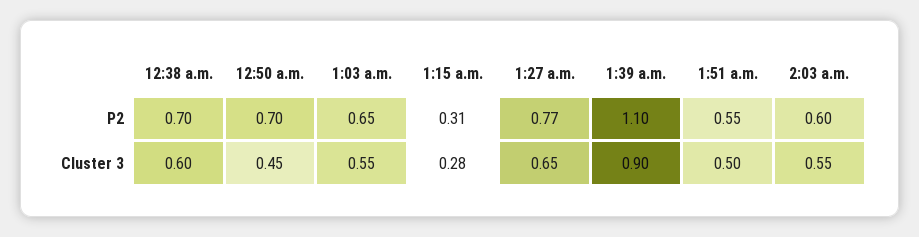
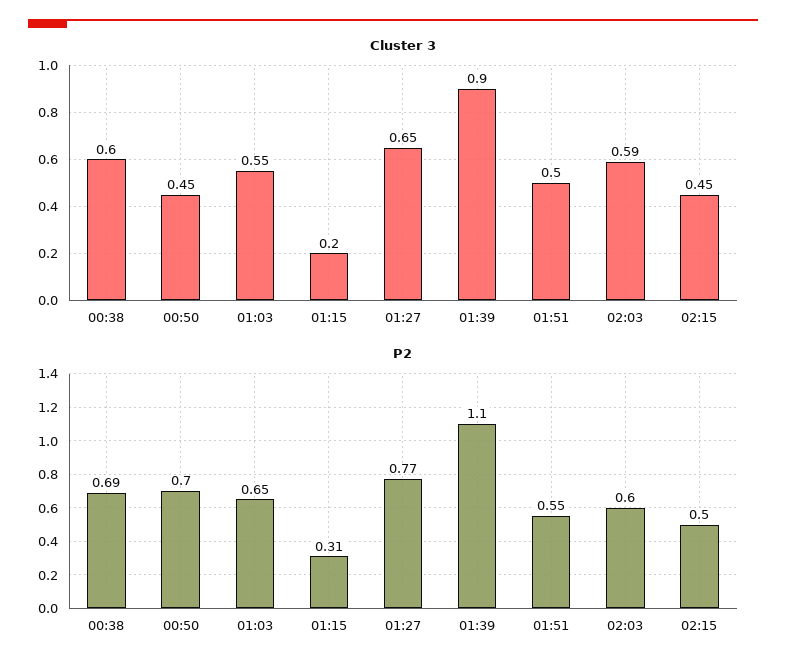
P2, 12:38 a.m.: 0.7 -> 0.69
Cluster 3, 1:15 a.m.: 0.28 -> 0.2
Cluster 3, 2:03 a.m.: 0.55 -> 0.59
Cluster 3, 02:15: none -> 0.45
P2, 02:15: none -> 0.5

